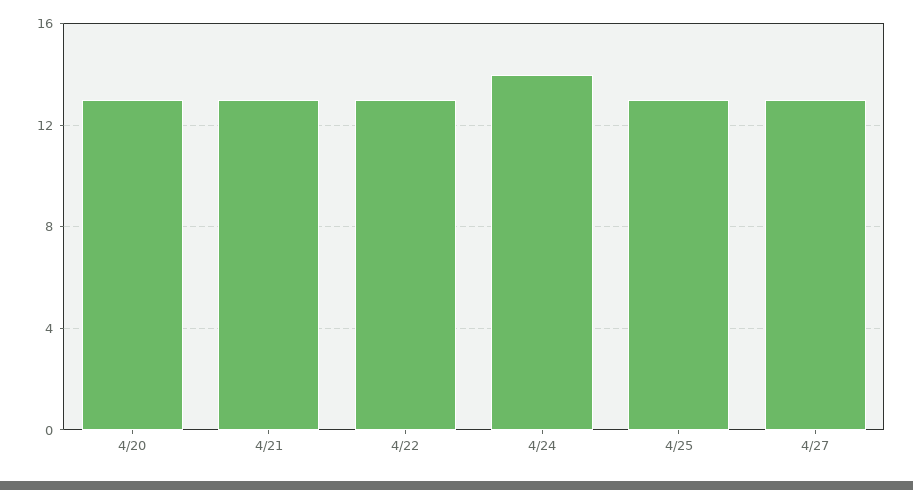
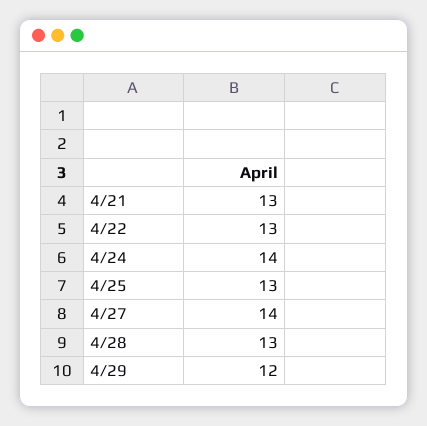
4/20: 13 -> none
4/27: 13 -> 14
4/28: none -> 13
4/29: none -> 12

